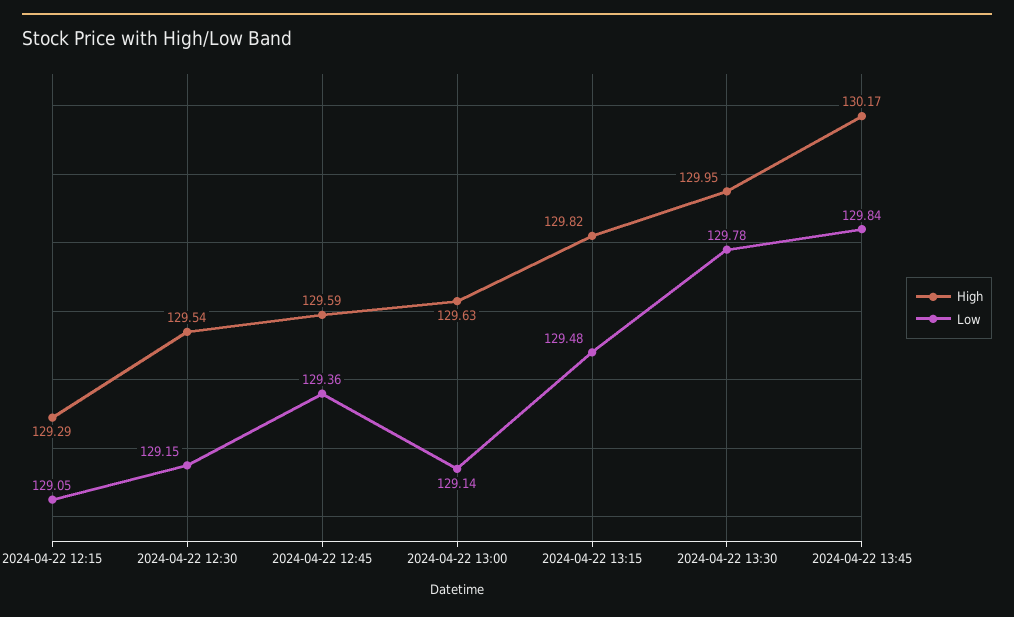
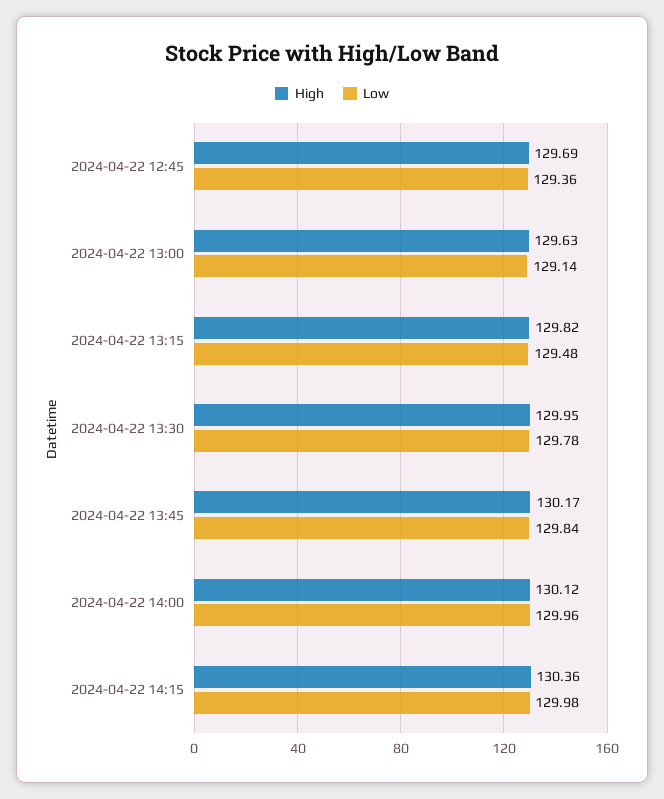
High, 2024-04-22 12:15: 129.29 -> none
Low, 2024-04-22 12:15: 129.05 -> none
High, 2024-04-22 12:30: 129.54 -> none
Low, 2024-04-22 12:30: 129.15 -> none
High, 2024-04-22 12:45: 129.59 -> 129.69
High, 2024-04-22 14:00: none -> 130.12
Low, 2024-04-22 14:00: none -> 129.96
High, 2024-04-22 14:15: none -> 130.36
Low, 2024-04-22 14:15: none -> 129.98

